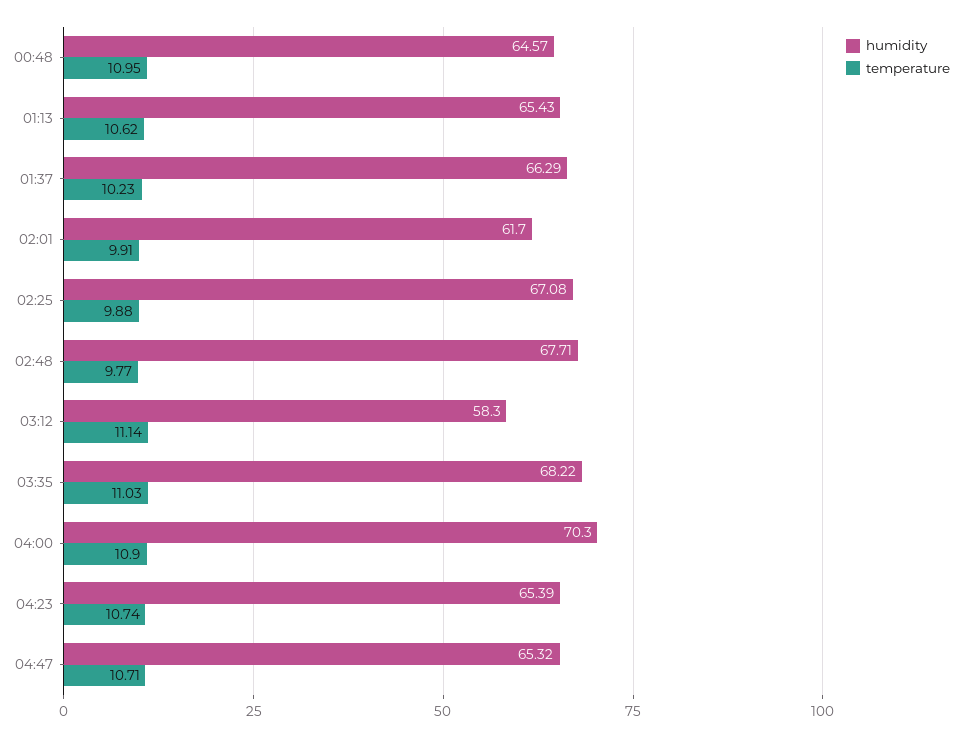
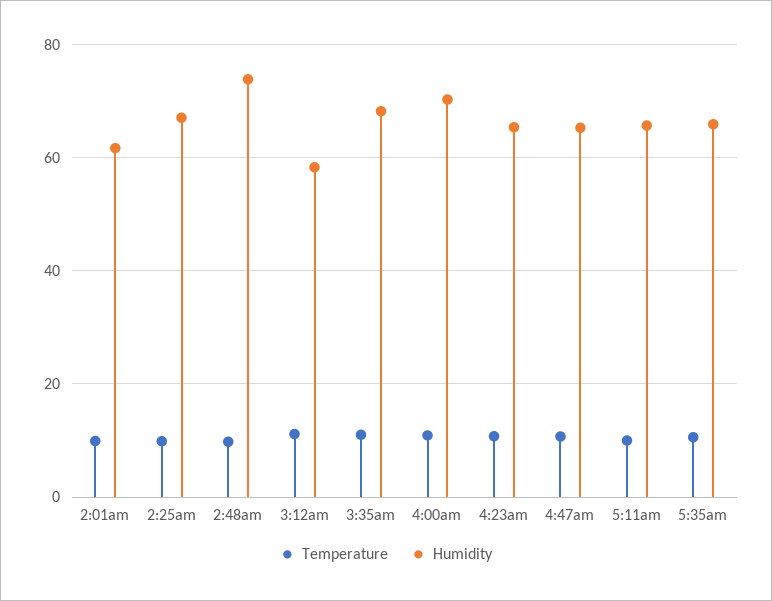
humidity, 00:48: 64.57 -> none
temperature, 00:48: 10.95 -> none
humidity, 01:13: 65.43 -> none
temperature, 01:13: 10.62 -> none
humidity, 01:37: 66.29 -> none
temperature, 01:37: 10.23 -> none
humidity, 02:48: 67.71 -> 74
temperature, 5:11am: none -> 10
humidity, 5:11am: none -> 66
temperature, 5:35am: none -> 10
humidity, 5:35am: none -> 66

